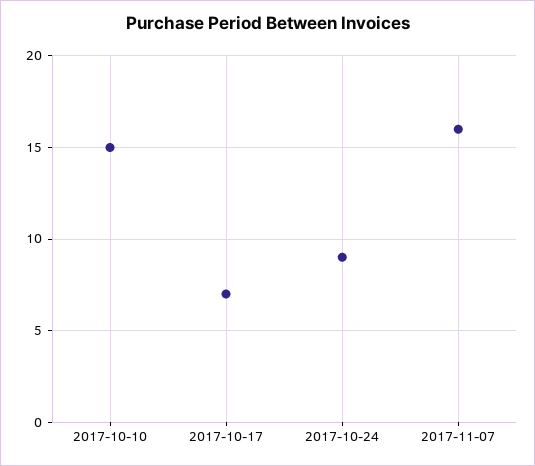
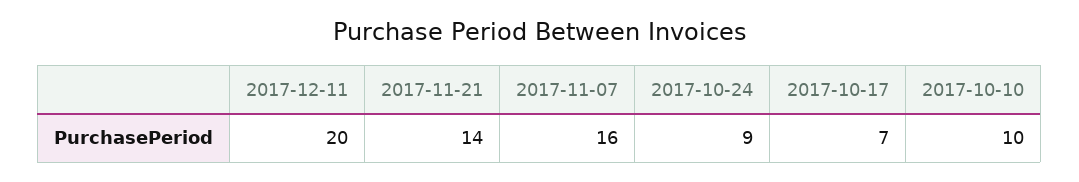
2017-10-10: 15 -> 10
2017-12-11: none -> 20
2017-11-21: none -> 14

